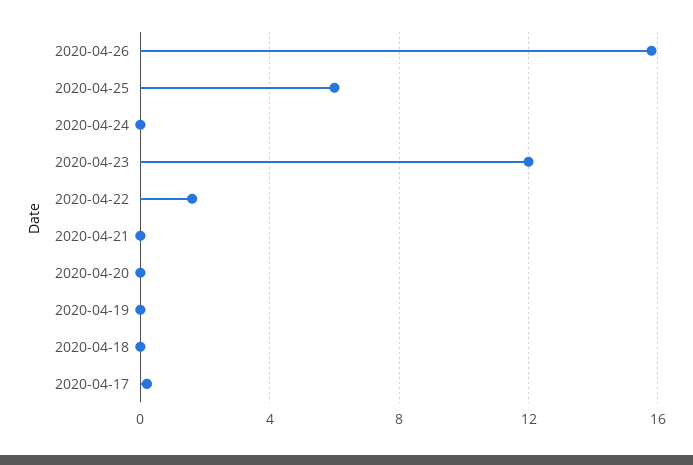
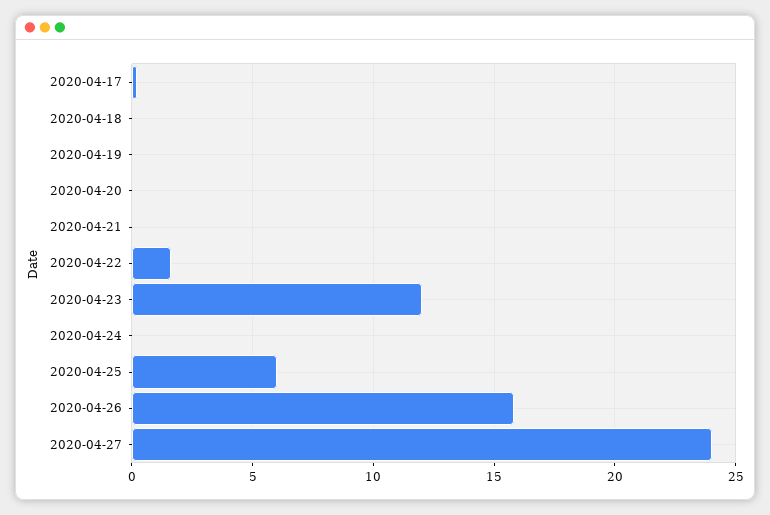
2020-04-27: none -> 24

